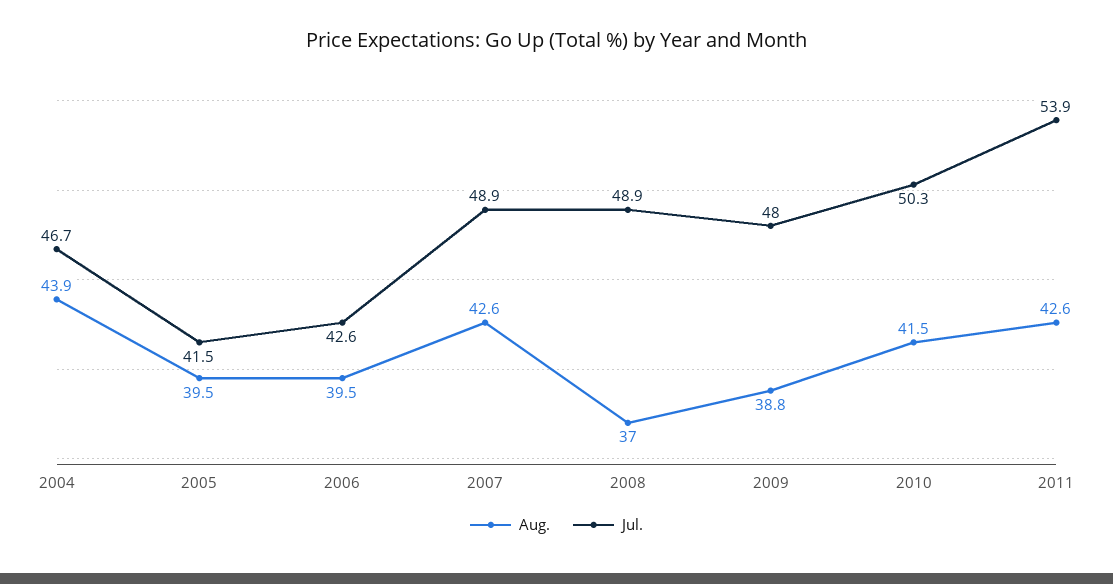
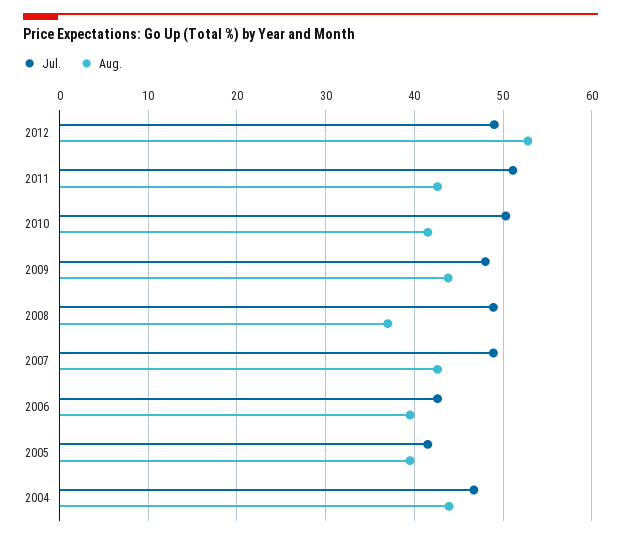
Aug., 2009: 38.8 -> 44
Jul., 2011: 53.9 -> 51
Jul., 2012: none -> 49
Aug., 2012: none -> 53

